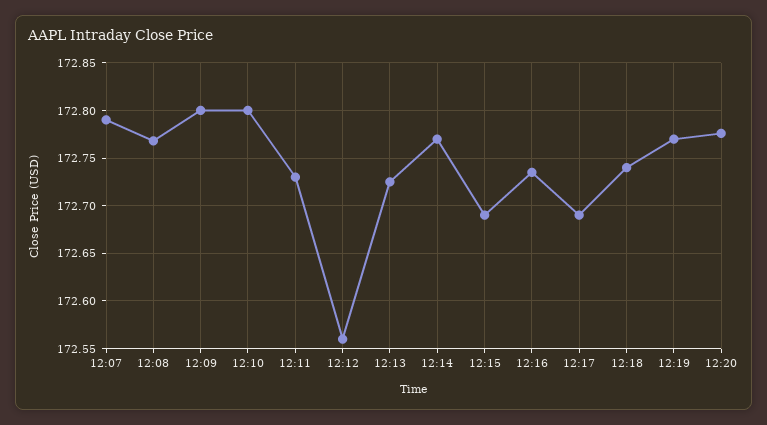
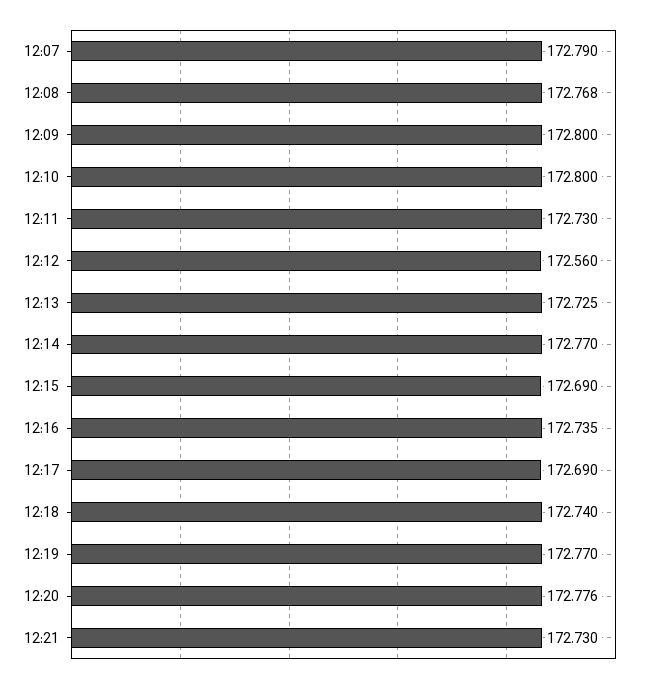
12:21: none -> 172.73

